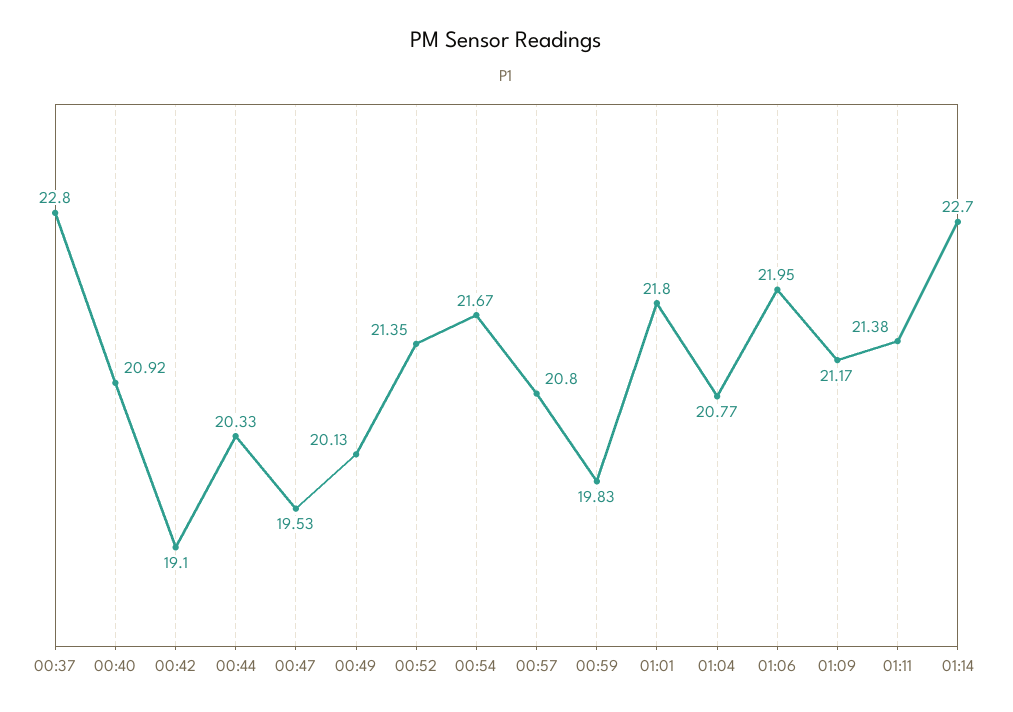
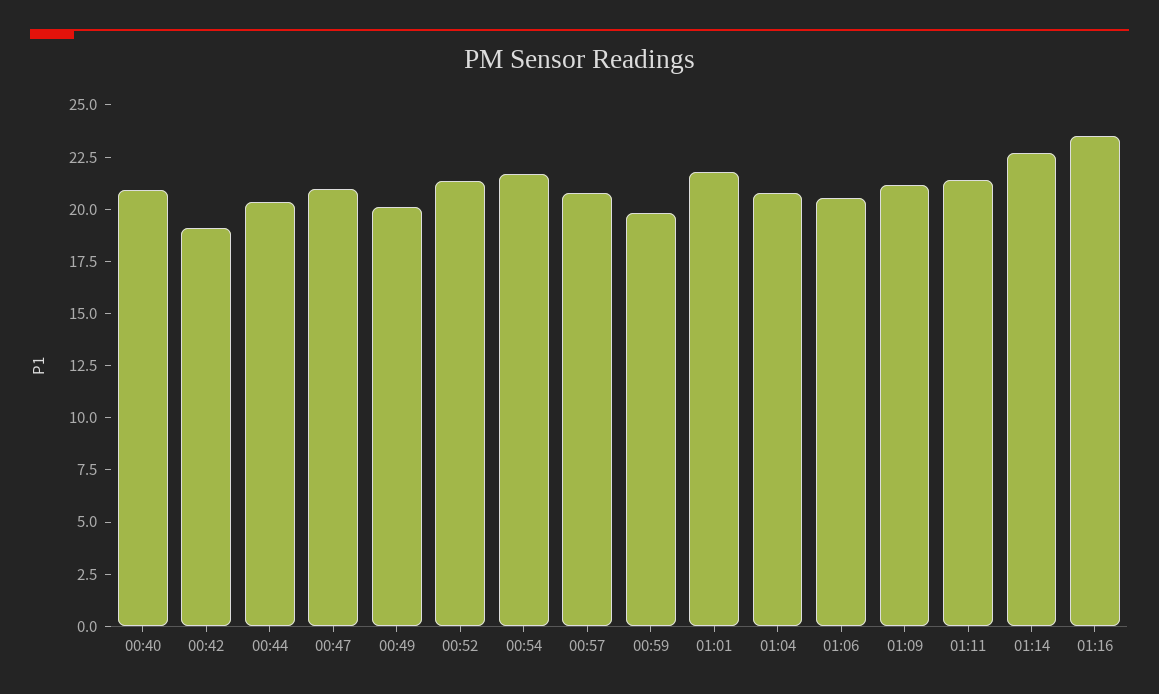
00:37: 22.8 -> none
00:47: 19.53 -> 21
01:06: 21.95 -> 20.5
01:16: none -> 23.5

